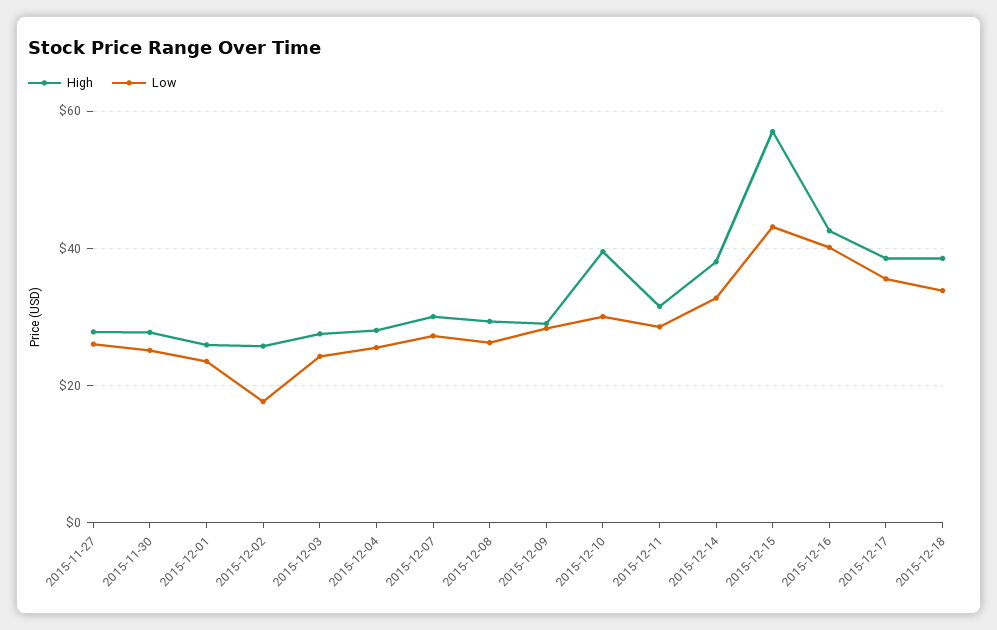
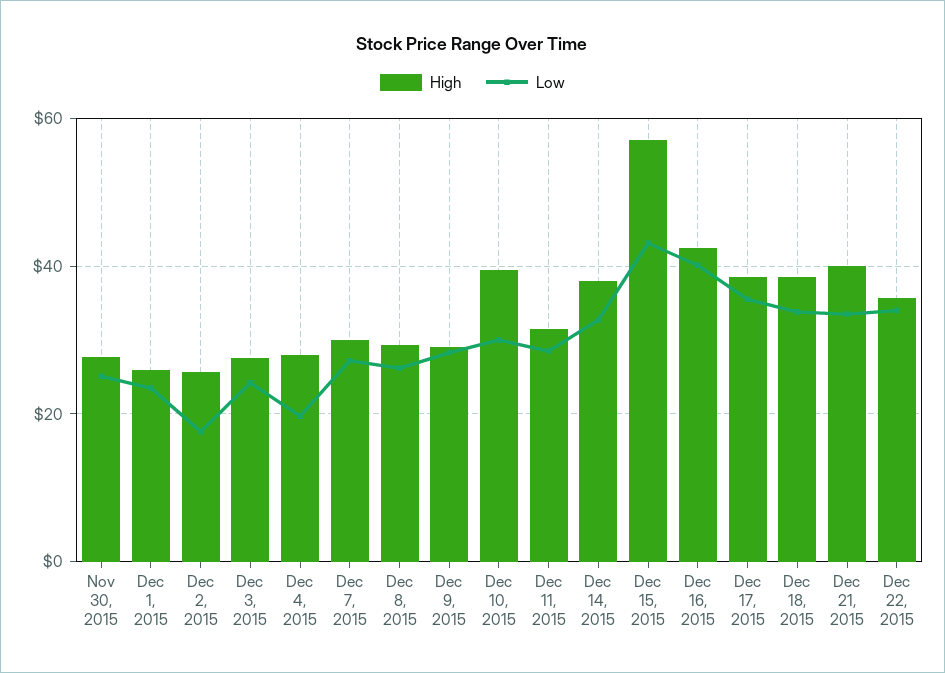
High, 2015-11-27: 28 -> none
Low, 2015-11-27: 26 -> none
Low, 2015-12-04: 26 -> 20
High, Dec 21, 2015: none -> 40
Low, Dec 21, 2015: none -> 34
High, Dec 22, 2015: none -> 36
Low, Dec 22, 2015: none -> 34

